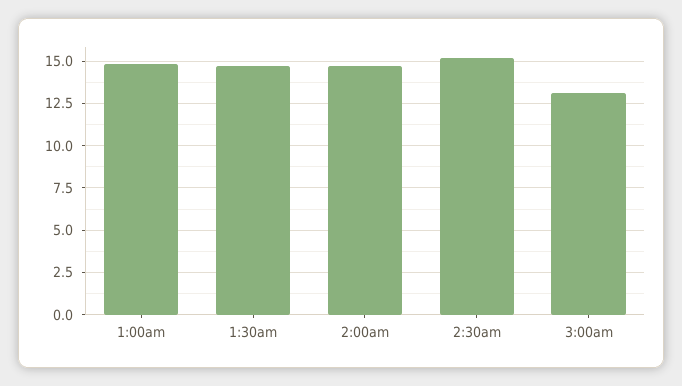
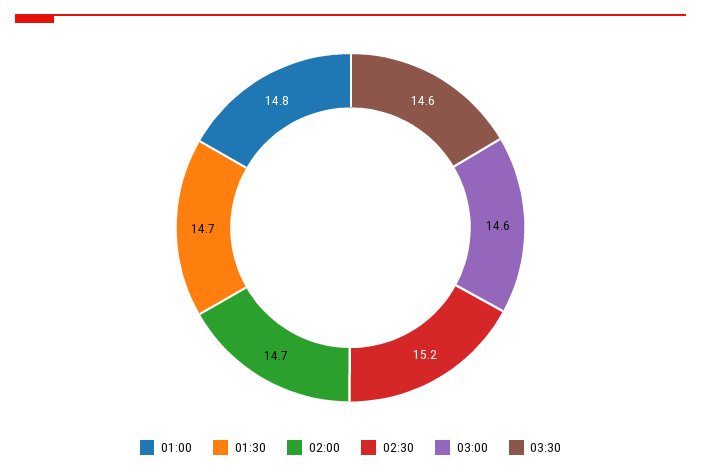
3:00am: 13 -> 14.6
03:30: none -> 14.6

